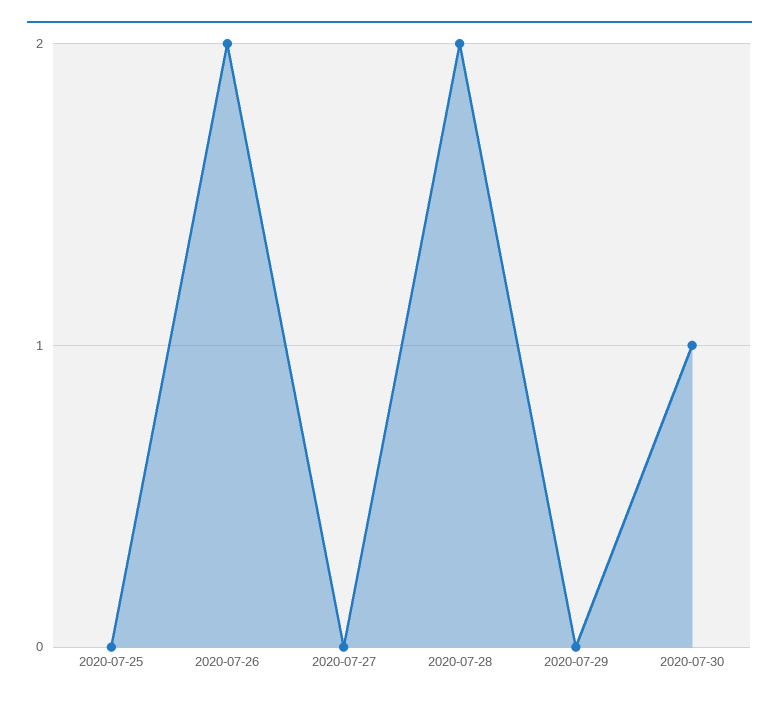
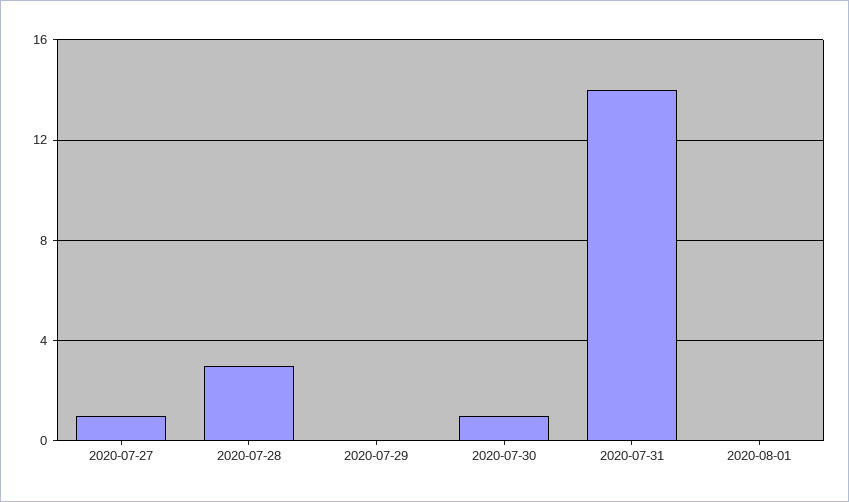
2020-07-25: 0 -> none
2020-07-26: 2 -> none
2020-07-27: 0 -> 1
2020-07-28: 2 -> 3
2020-07-31: none -> 14
2020-08-01: none -> 0

